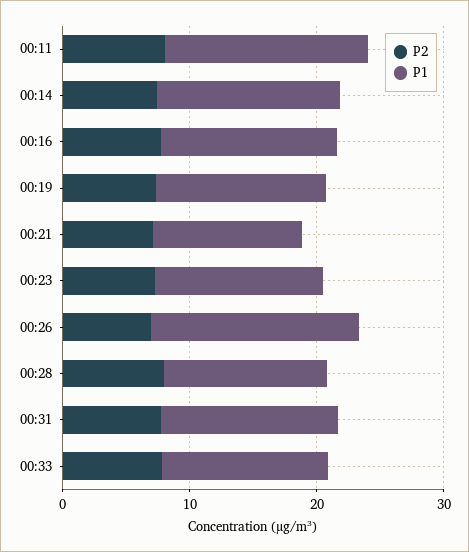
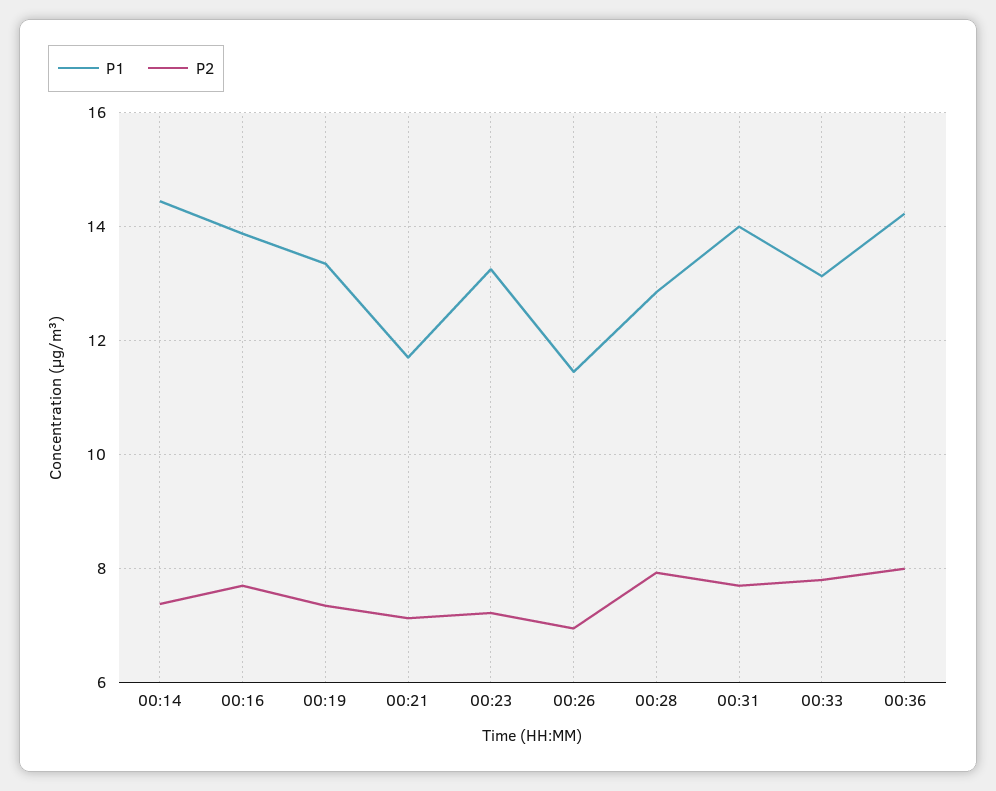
P2, 00:11: 8 -> none
P1, 00:11: 16 -> none
P1, 00:26: 16 -> 11.4
P1, 00:36: none -> 14.2
P2, 00:36: none -> 8

